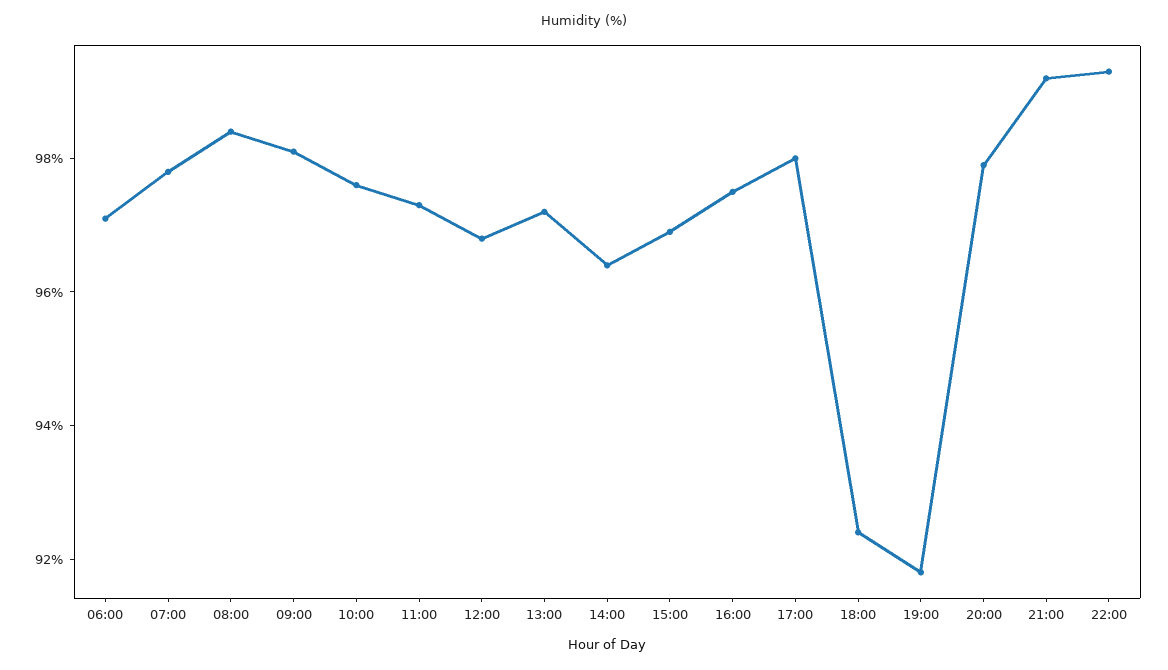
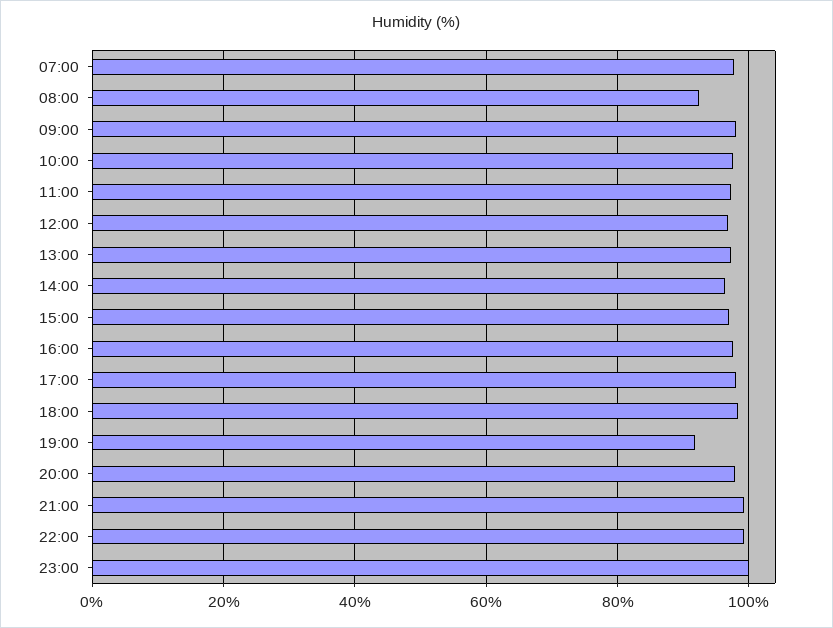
06:00: 97 -> none
08:00: 98.5 -> 92
18:00: 92.5 -> 98
23:00: none -> 100

